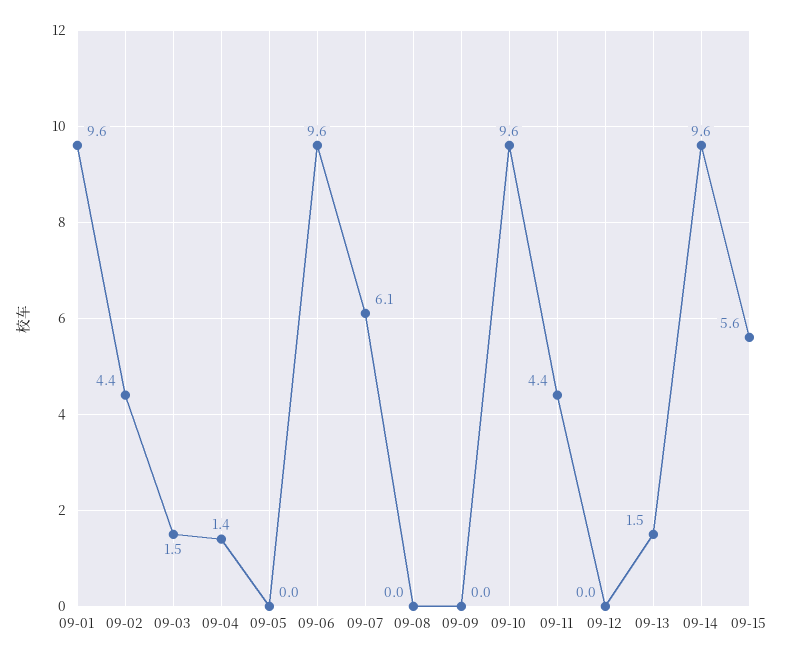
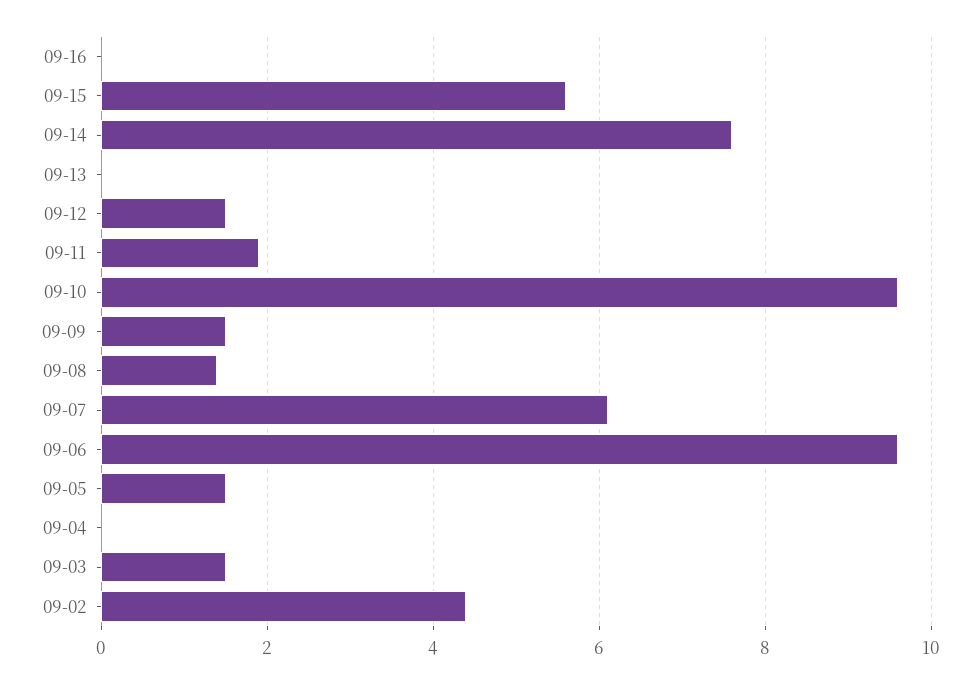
09-01: 9.6 -> none
09-04: 1.4 -> 0
09-05: 0 -> 1.5
09-08: 0 -> 1.5
09-09: 0 -> 1.5
09-11: 4.4 -> 2
09-12: 0 -> 1.5
09-13: 1.5 -> 0
09-14: 9.6 -> 7.5
09-16: none -> 0

